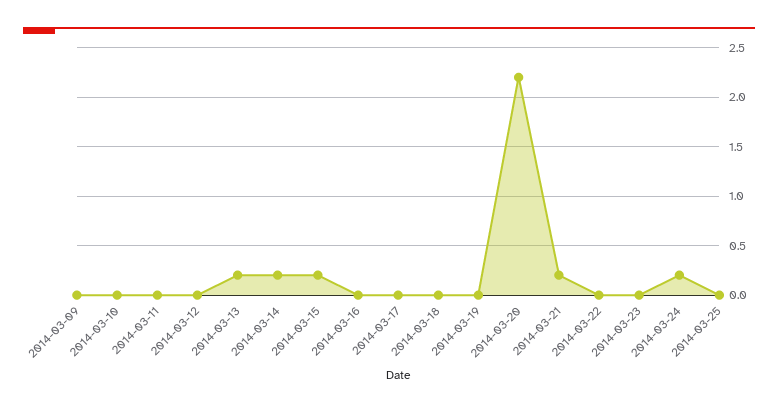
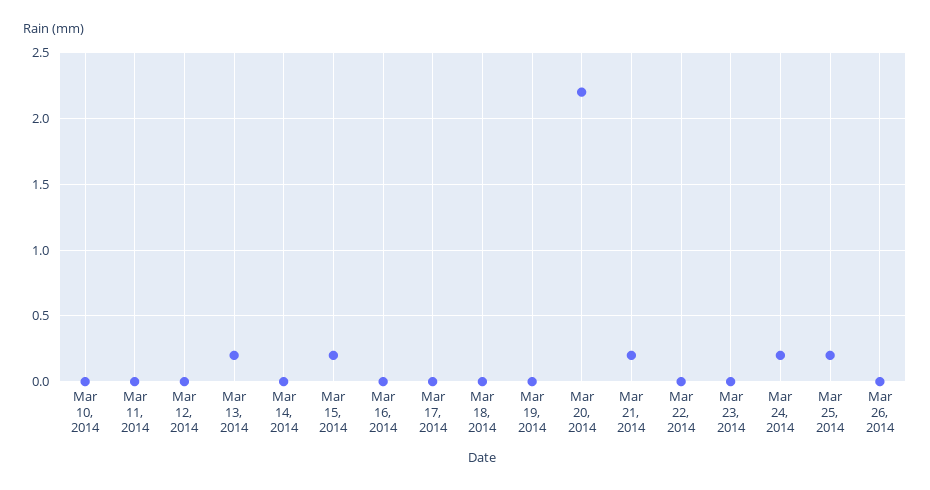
2014-03-09: 0 -> none
2014-03-14: 0.2 -> 0
2014-03-25: 0 -> 0.2
Mar 26, 2014: none -> 0

